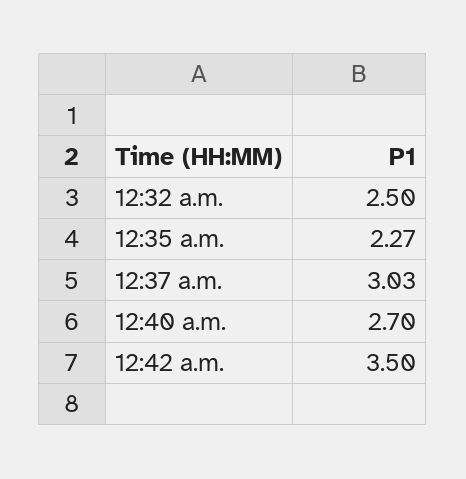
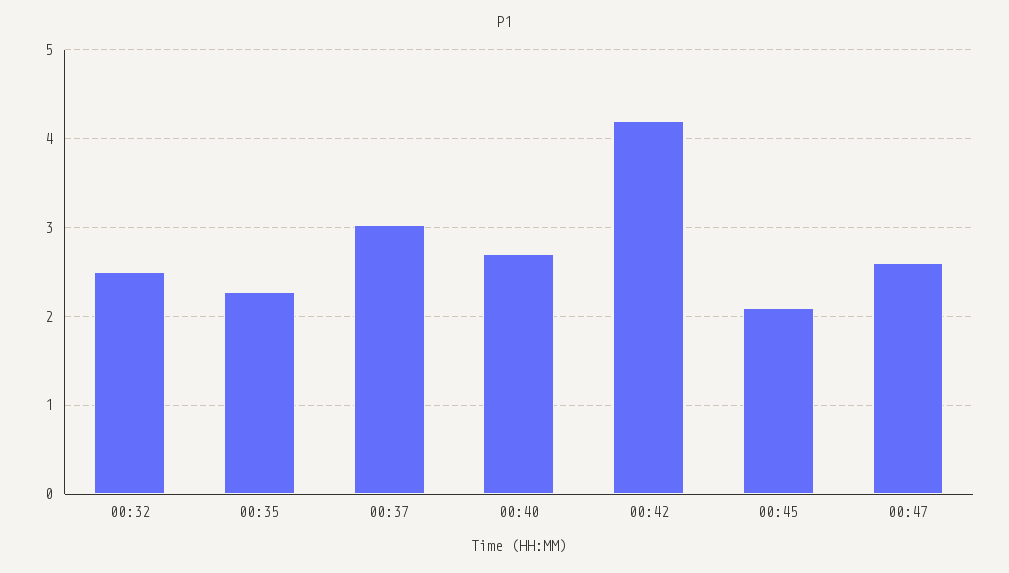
12:42 a.m.: 3.5 -> 4.2
00:45: none -> 2.1
00:47: none -> 2.6

